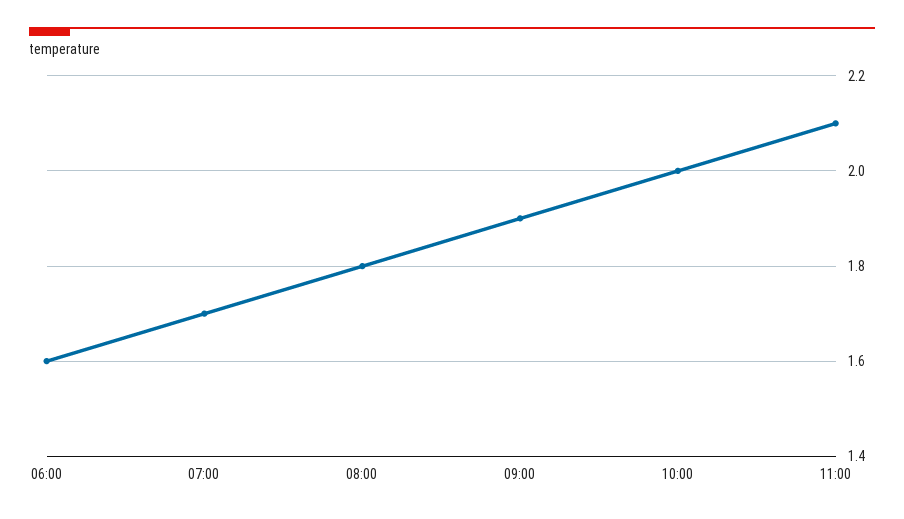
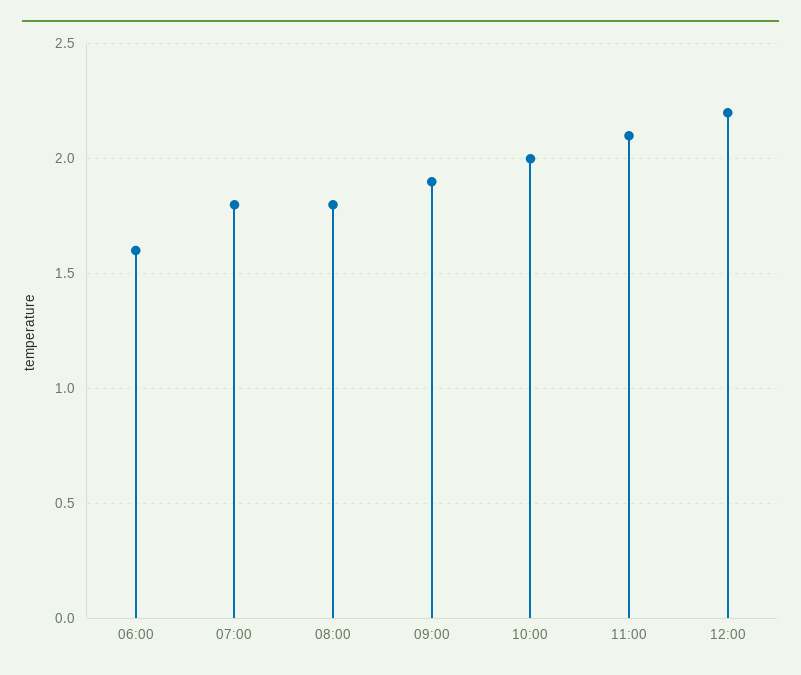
07:00: 1.7 -> 1.8
12:00: none -> 2.2

